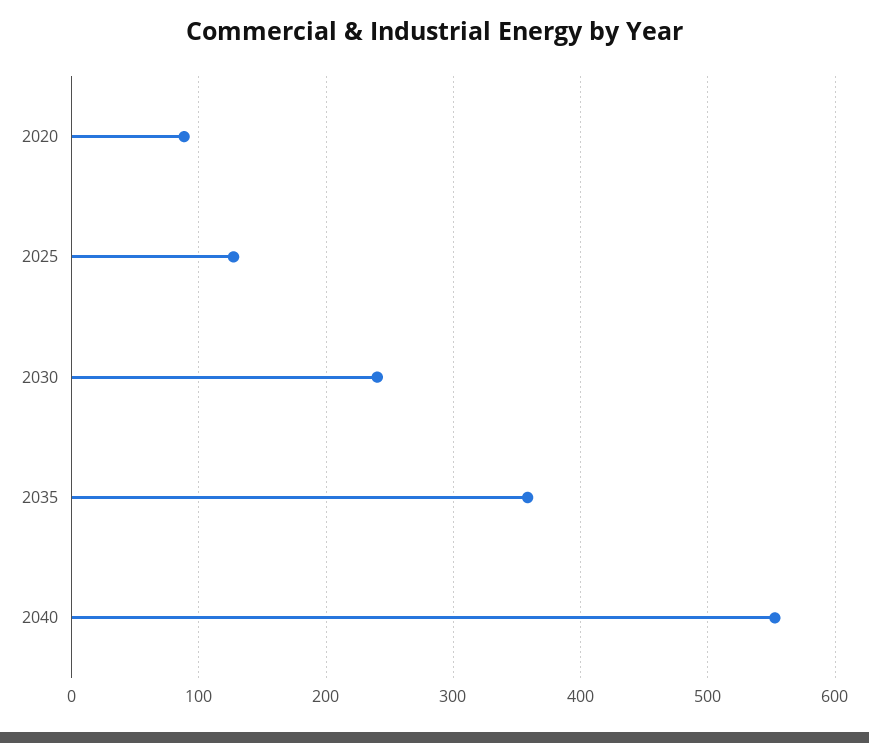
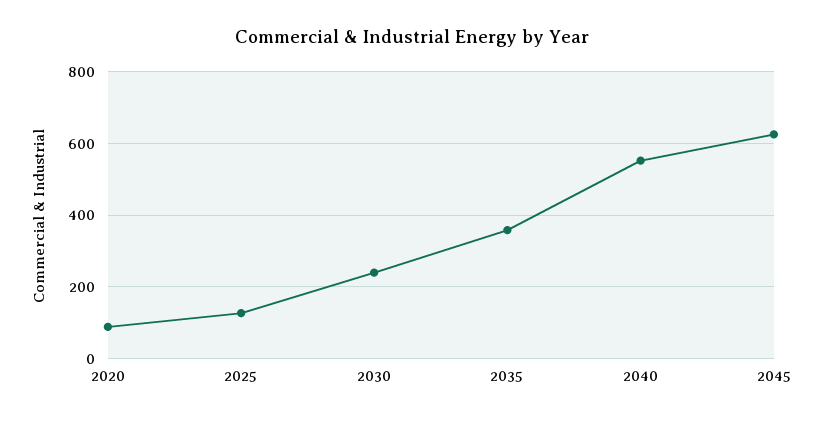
2045: none -> 620

